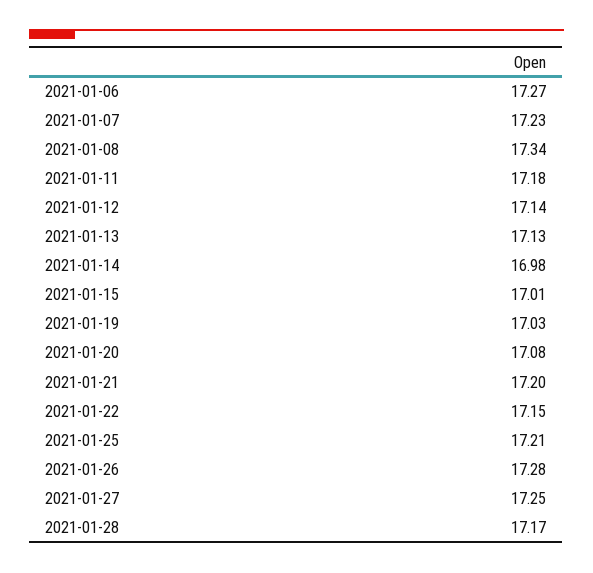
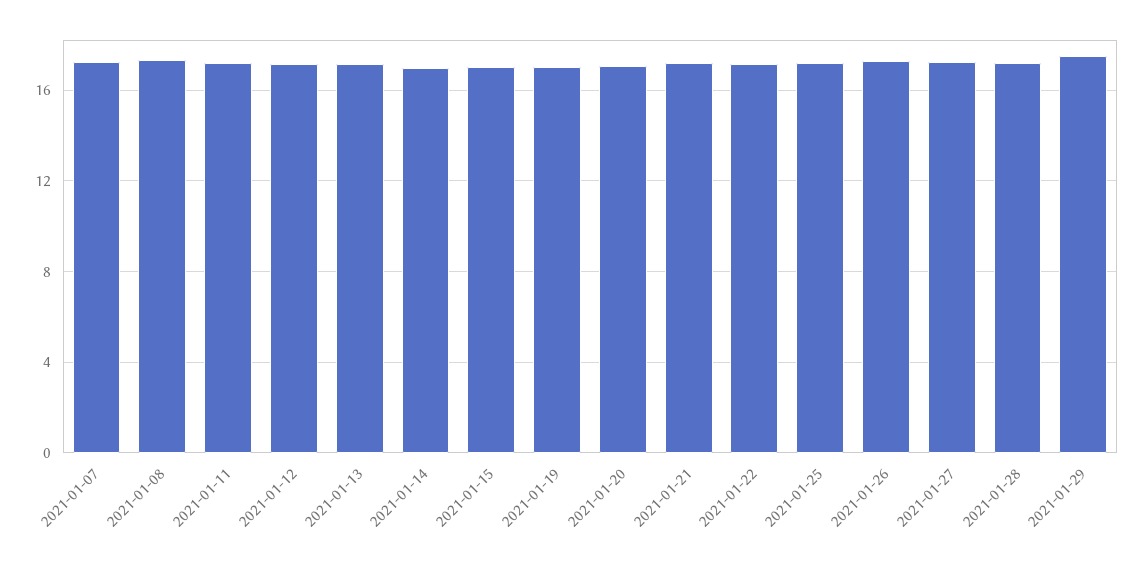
2021-01-06: 17.27 -> none
2021-01-29: none -> 17.5

